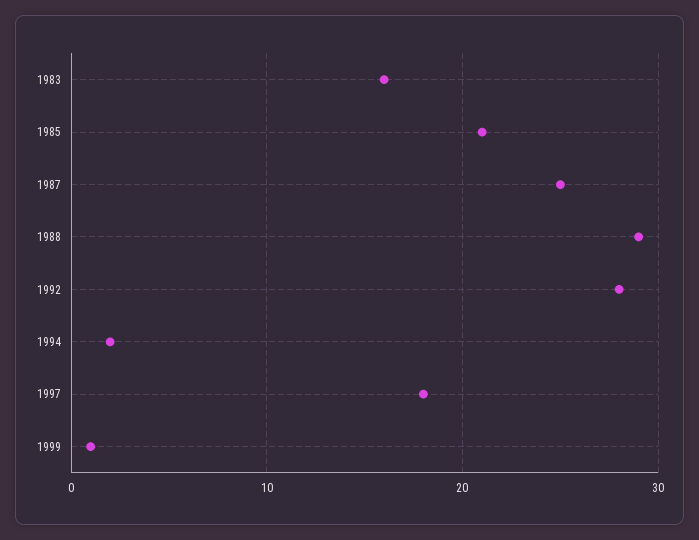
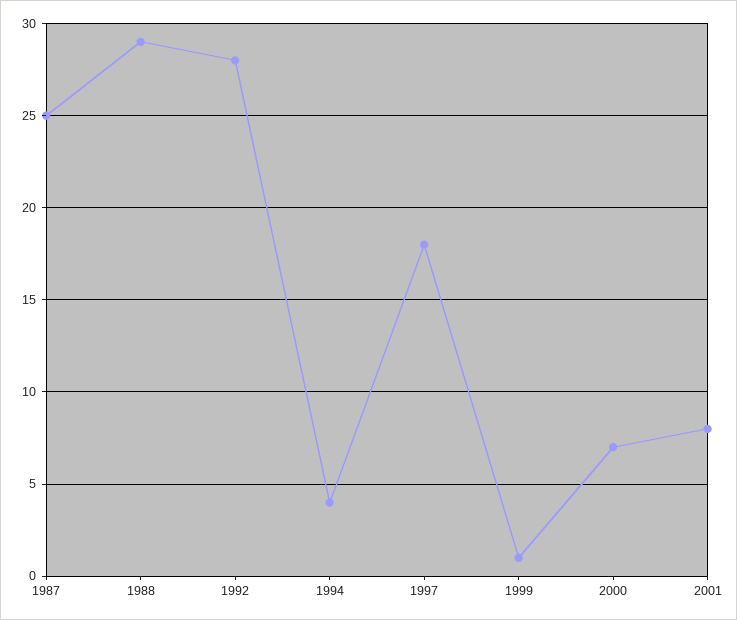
1983: 16 -> none
1985: 21 -> none
1994: 2 -> 4
2000: none -> 7
2001: none -> 8

